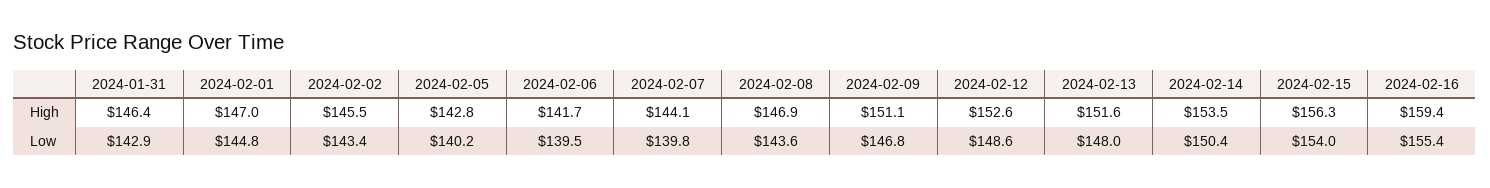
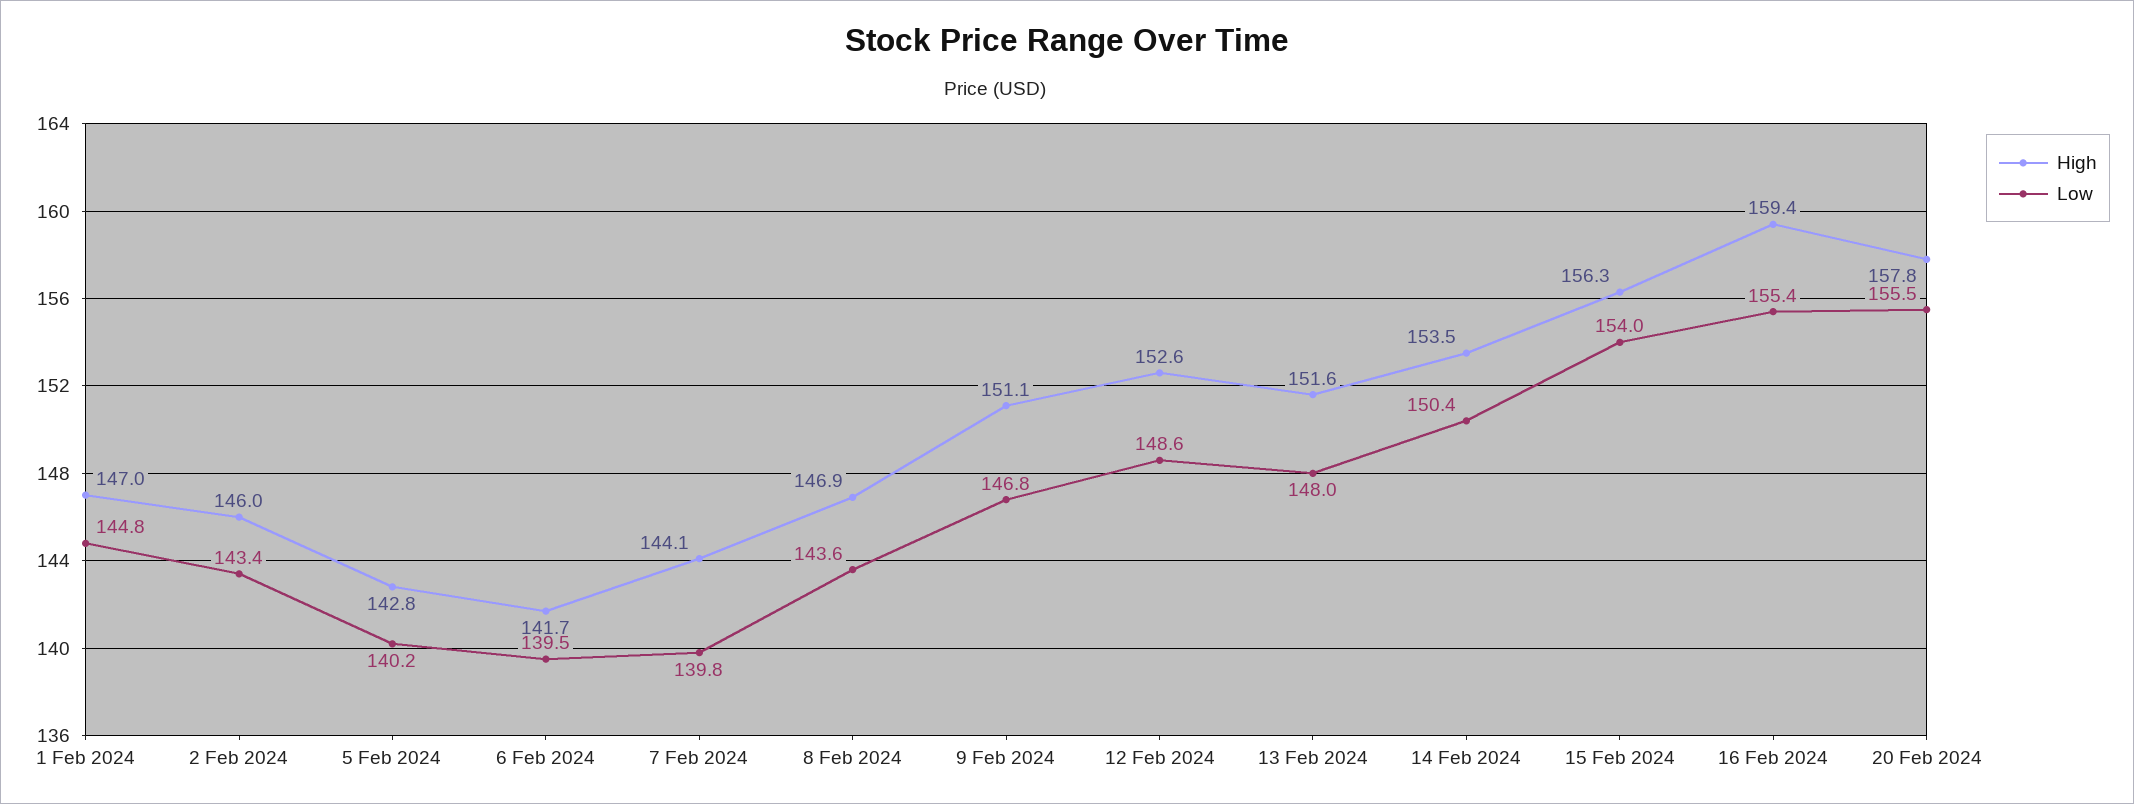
High, 2024-01-31: 146.4 -> none
High, 2024-02-02: 145.5 -> 146
Low, 2024-01-31: 142.9 -> none
High, 20 Feb 2024: none -> 157.8
Low, 20 Feb 2024: none -> 155.5

